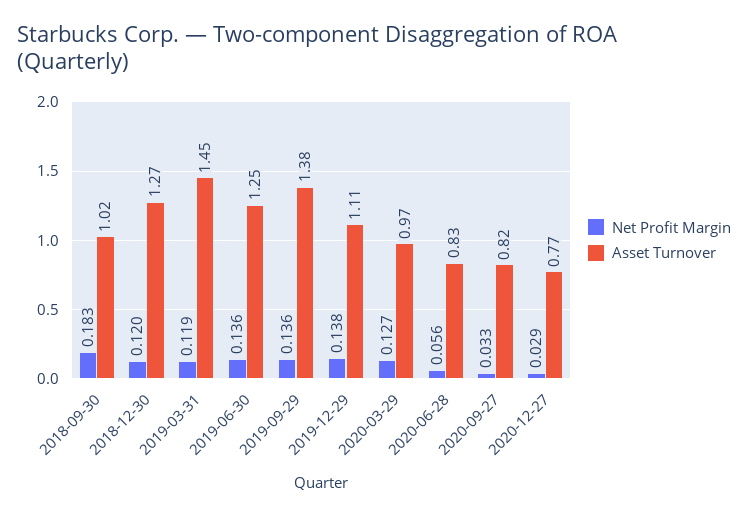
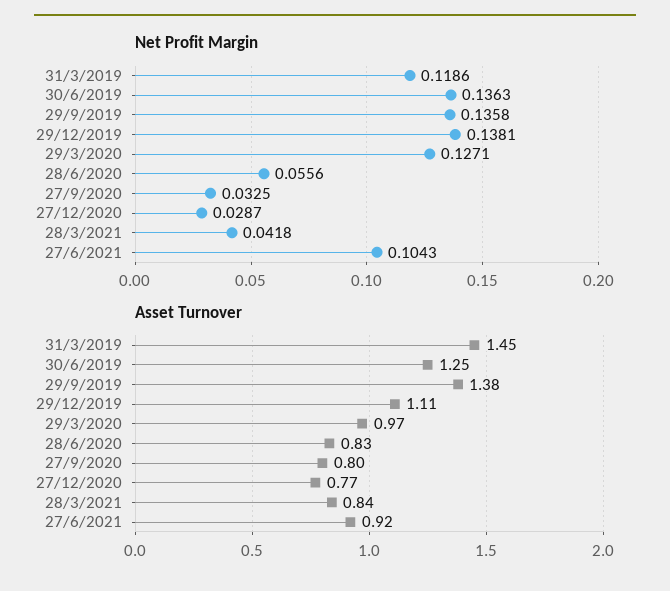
Net Profit Margin, 2018-09-30: 0.183 -> none
Asset Turnover, 2018-09-30: 1.02 -> none
Net Profit Margin, 2018-12-30: 0.12 -> none
Asset Turnover, 2018-12-30: 1.27 -> none
Asset Turnover, 2020-09-27: 0.82 -> 0.8
Net Profit Margin, 28/3/2021: none -> 0.0418
Net Profit Margin, 27/6/2021: none -> 0.1043
Asset Turnover, 28/3/2021: none -> 0.84
Asset Turnover, 27/6/2021: none -> 0.92

